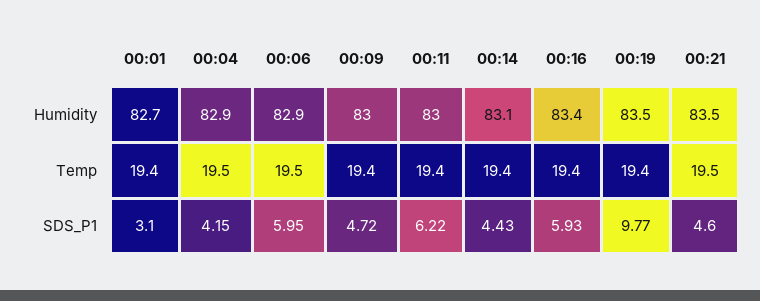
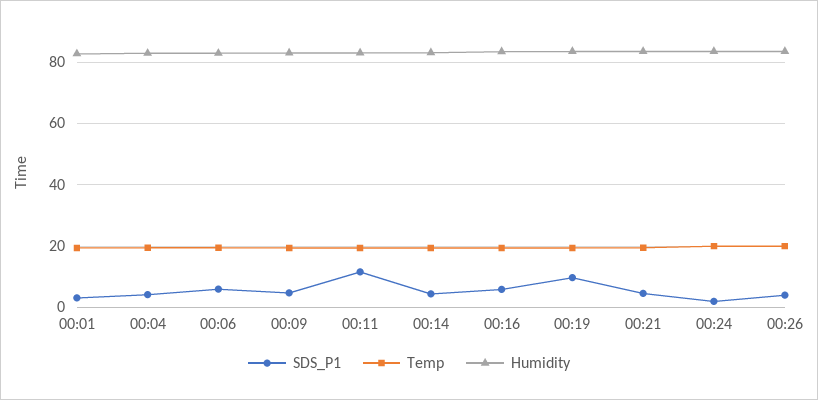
SDS_P1, 00:11: 6.22 -> 12
SDS_P1, 00:24: none -> 2
Temp, 00:24: none -> 20
Humidity, 00:24: none -> 84
SDS_P1, 00:26: none -> 4
Temp, 00:26: none -> 20
Humidity, 00:26: none -> 84

